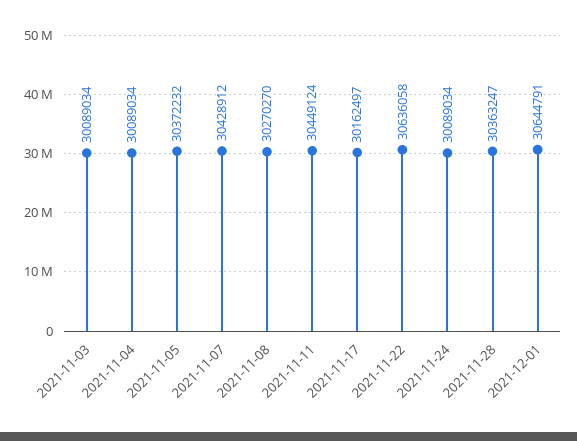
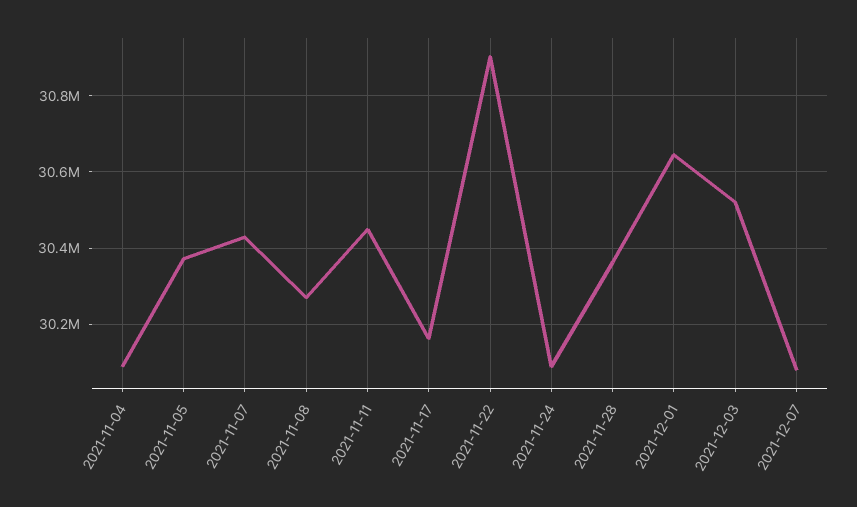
2021-11-03: 30089034 -> none
2021-11-22: 30636058 -> 30900000
2021-12-03: none -> 30520000
2021-12-07: none -> 30080000

